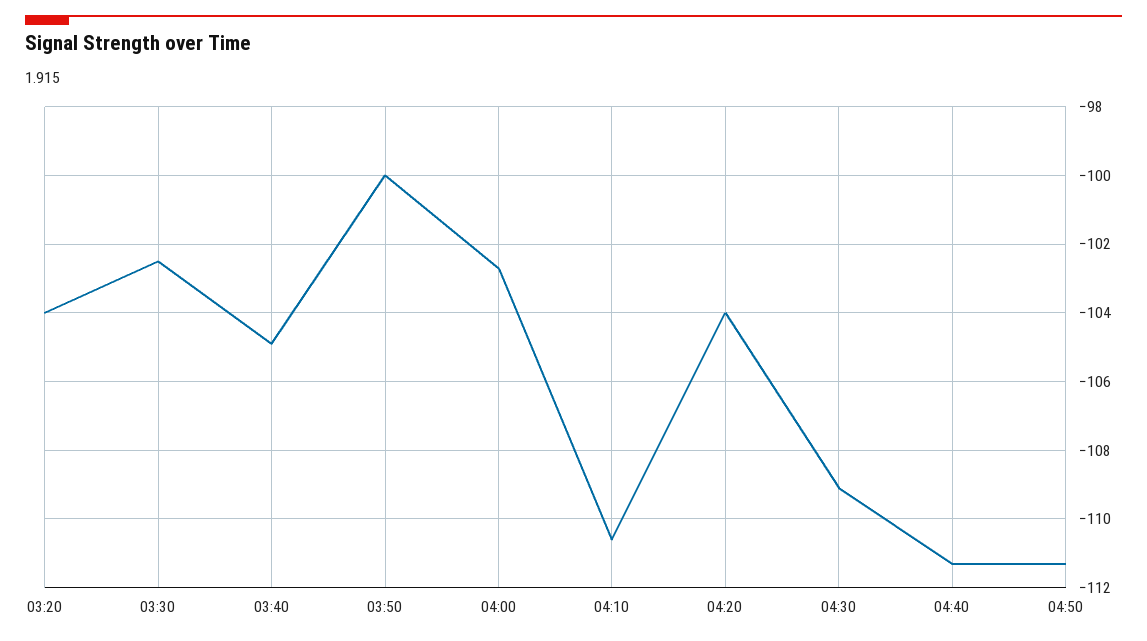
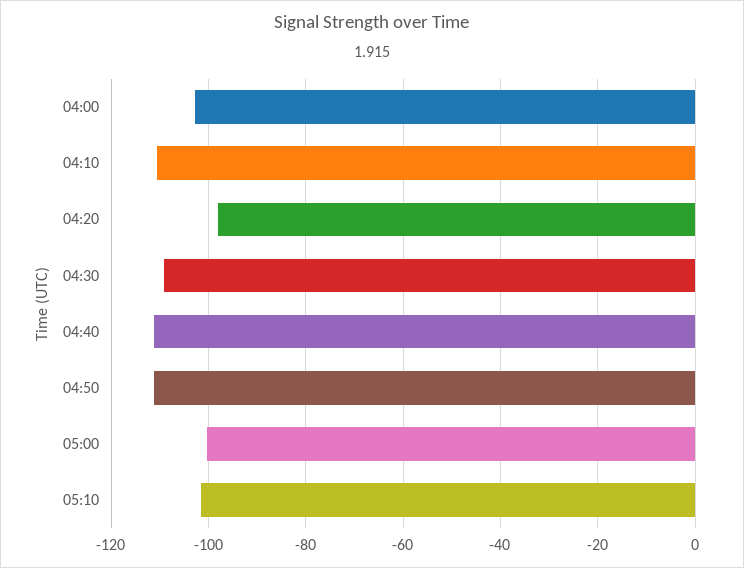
03:20: -104 -> none
03:30: -102.5 -> none
03:40: -105 -> none
03:50: -100 -> none
04:20: -104 -> -98
05:00: none -> -100
05:10: none -> -102

